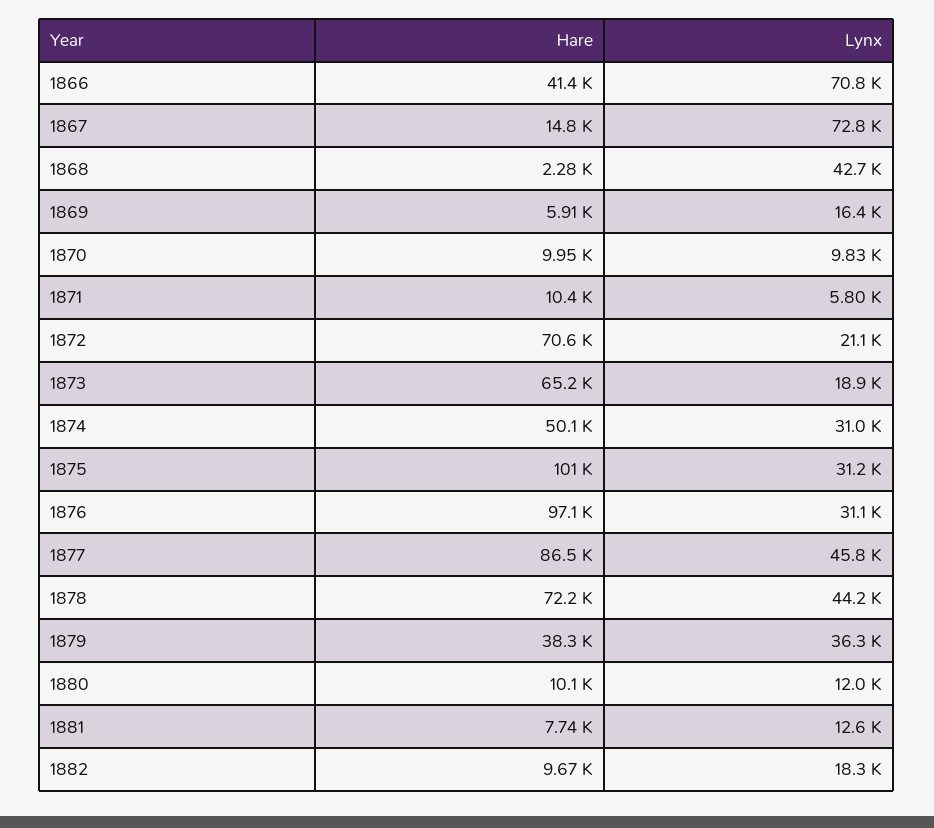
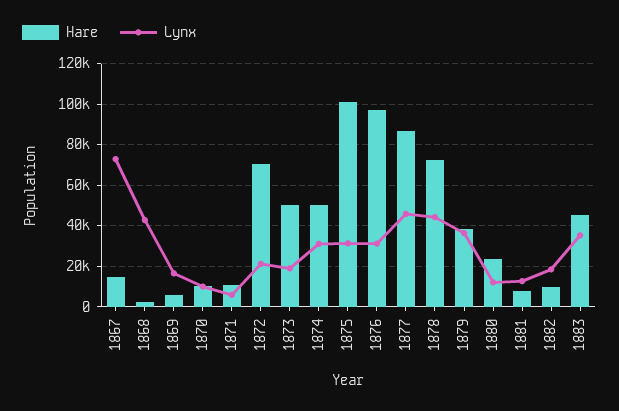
Hare, 1866: 41400 -> none
Lynx, 1866: 70800 -> none
Hare, 1873: 65200 -> 50000
Hare, 1880: 10100 -> 25000
Hare, 1883: none -> 45000
Lynx, 1883: none -> 35000

